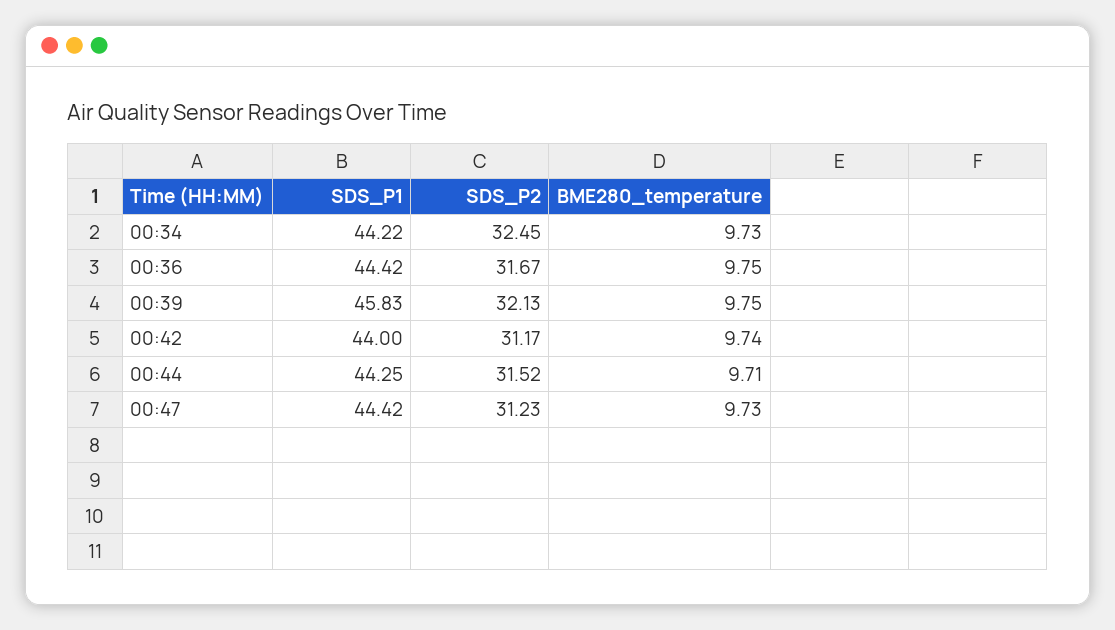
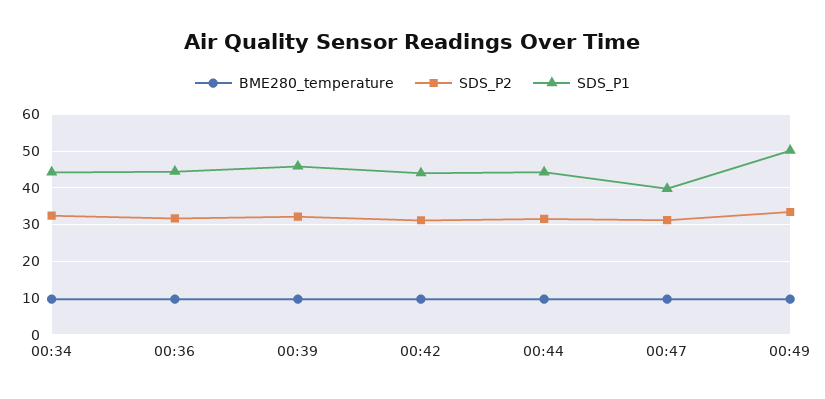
SDS_P1, 00:47: 44.42 -> 40
BME280_temperature, 00:49: none -> 10
SDS_P2, 00:49: none -> 34
SDS_P1, 00:49: none -> 50

